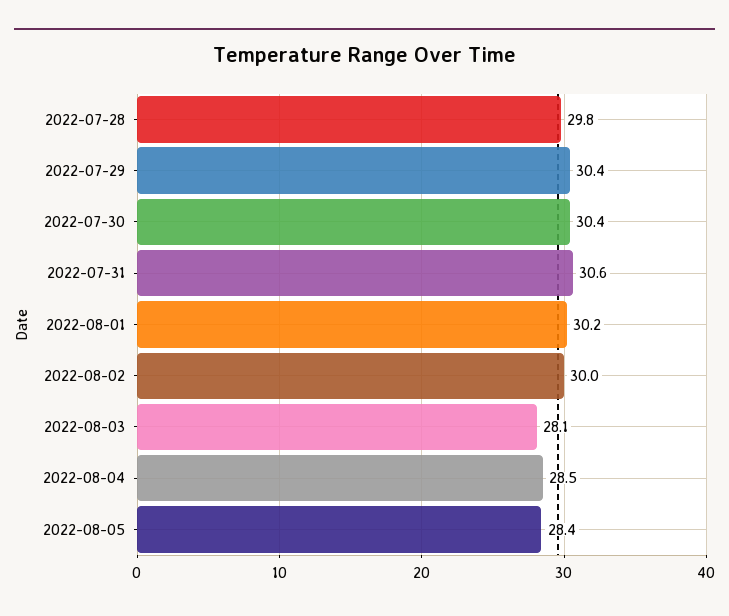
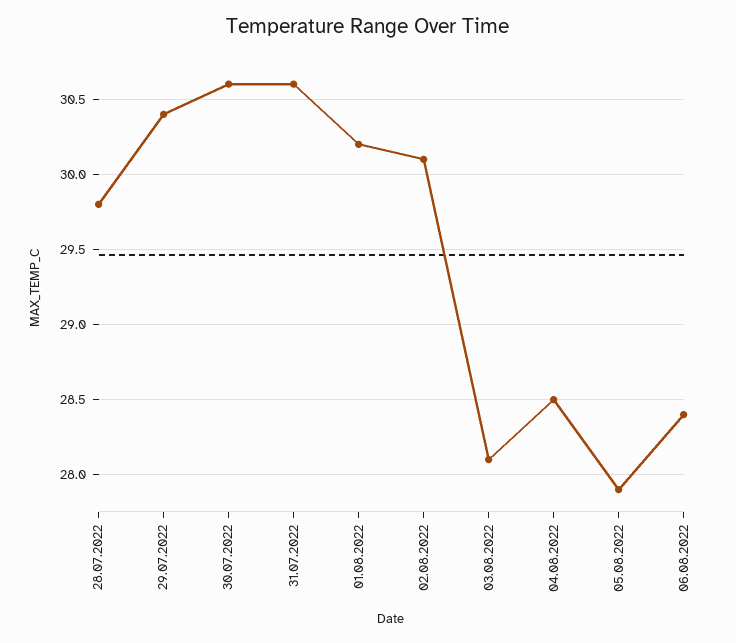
2022-07-30: 30.4 -> 30.6
2022-08-02: 30 -> 30.1
2022-08-05: 28.4 -> 27.9
06.08.2022: none -> 28.4

